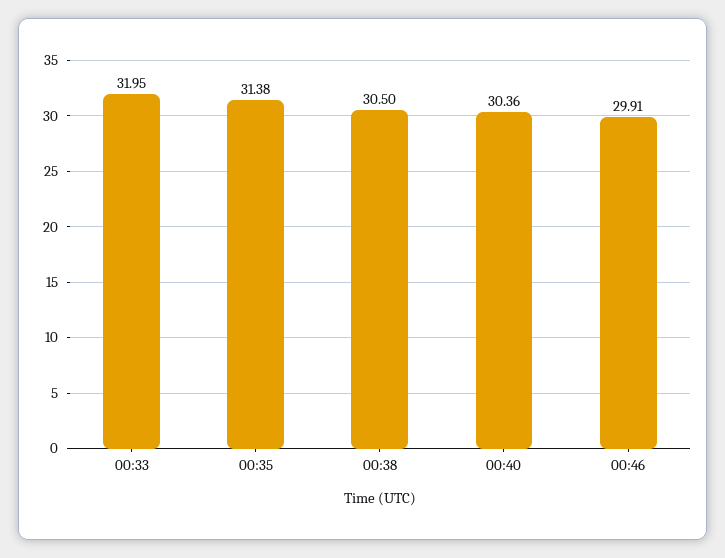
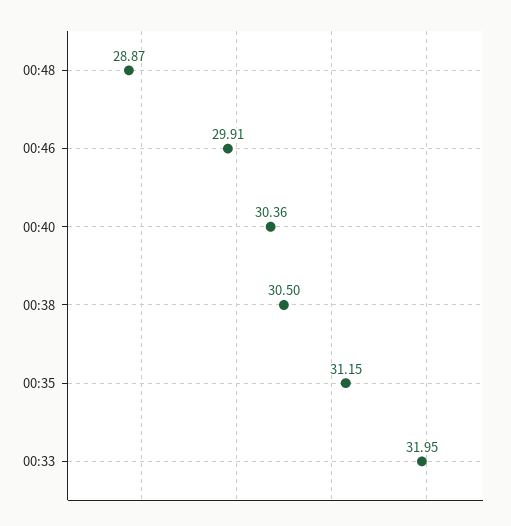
00:35: 31.38 -> 31.15
00:48: none -> 28.87

